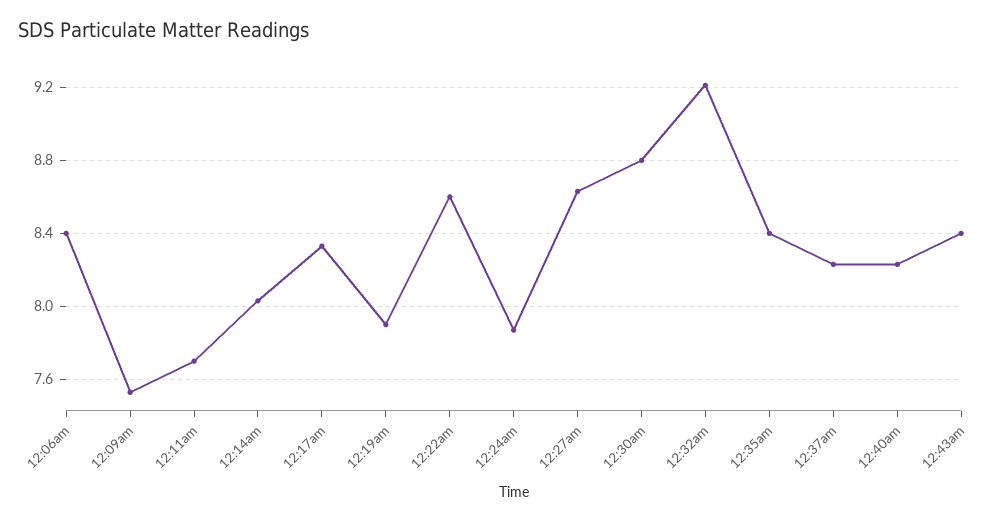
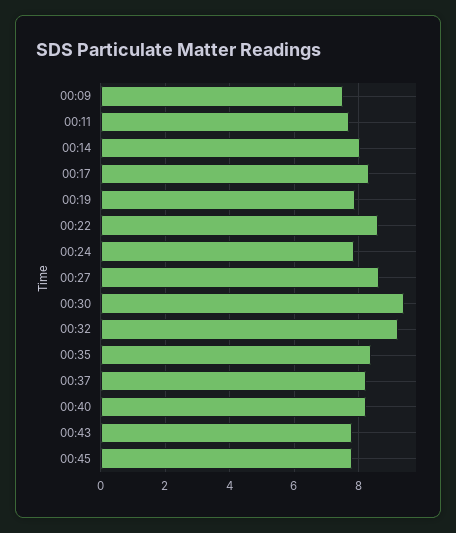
12:06am: 8.4 -> none
12:30am: 8.8 -> 9.4
12:43am: 8.4 -> 7.8
00:45: none -> 7.8

